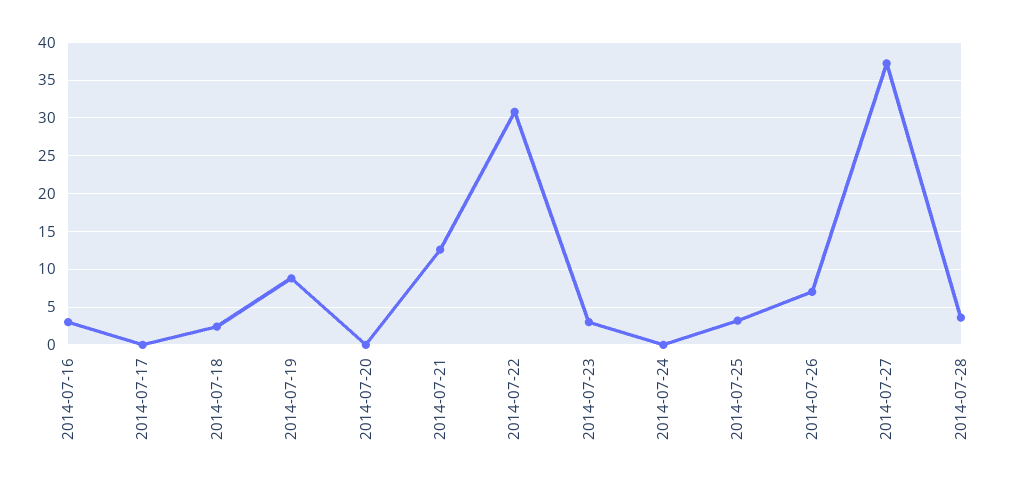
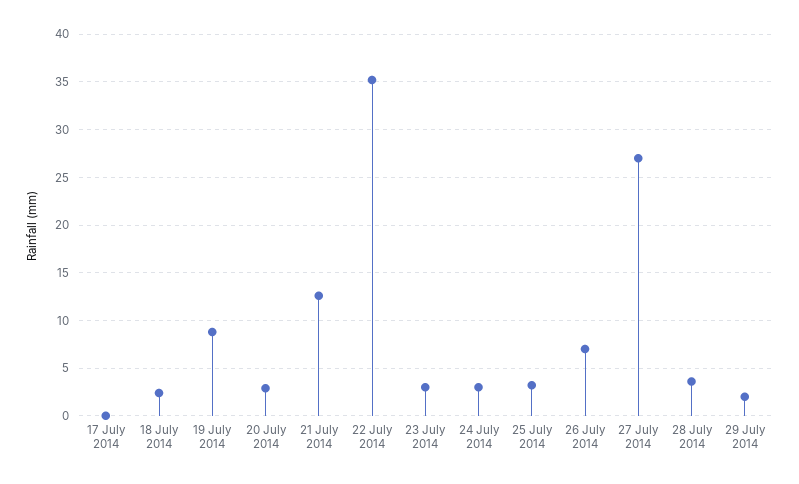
2014-07-16: 3 -> none
2014-07-20: 0 -> 3
2014-07-22: 31 -> 35
2014-07-24: 0 -> 3
2014-07-27: 37 -> 27
29 July 2014: none -> 2

